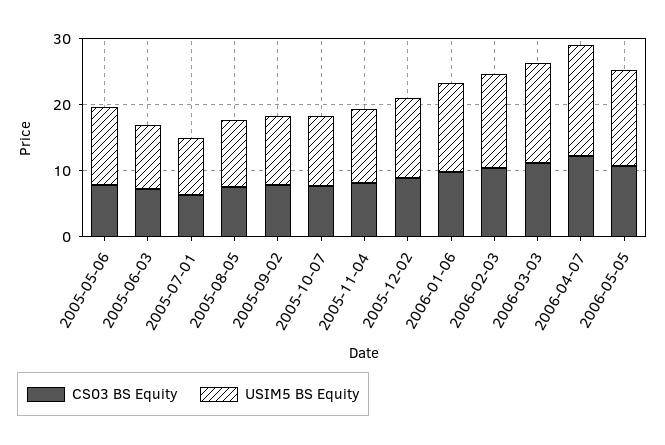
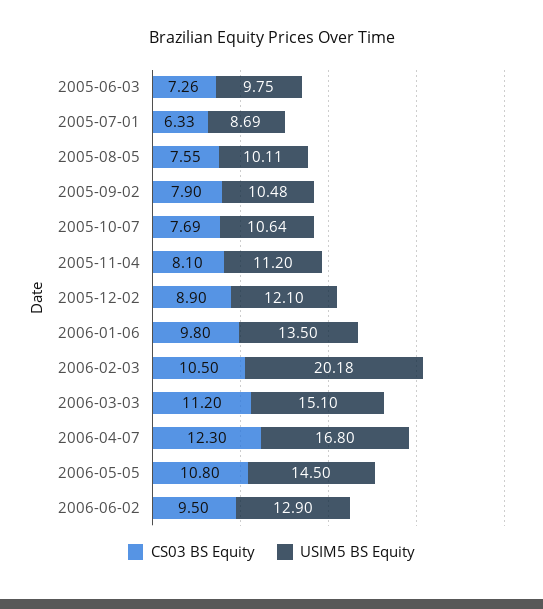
CS03 BS Equity, 2005-05-06: 8 -> none
USIM5 BS Equity, 2005-05-06: 12 -> none
USIM5 BS Equity, 2006-02-03: 14 -> 20.18
CS03 BS Equity, 2006-06-02: none -> 9.5
USIM5 BS Equity, 2006-06-02: none -> 12.9

